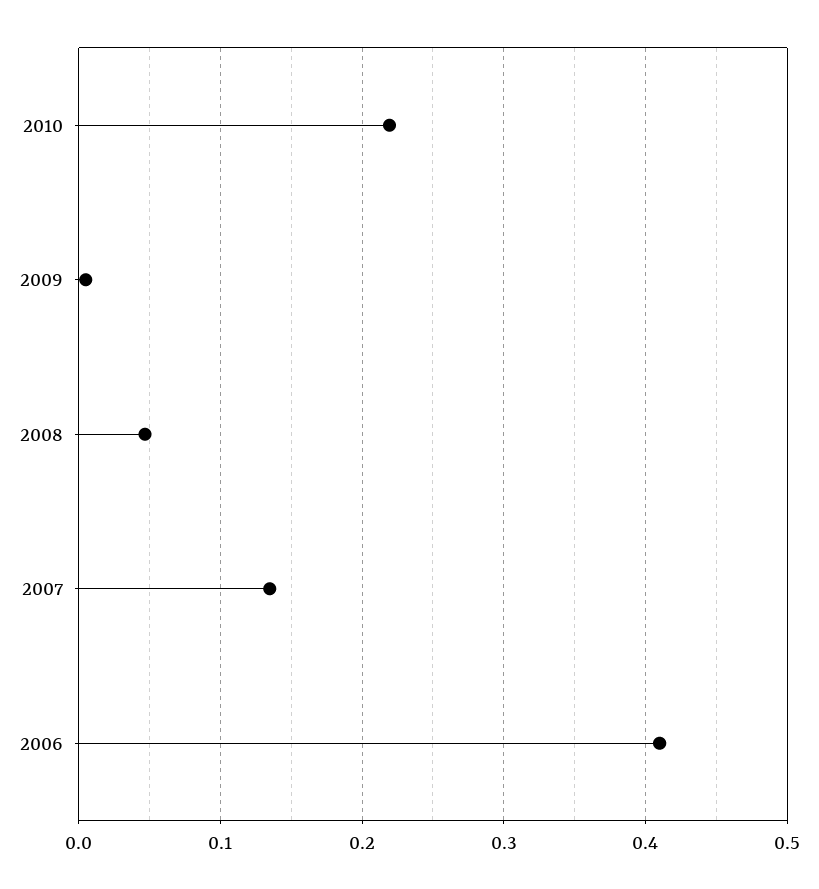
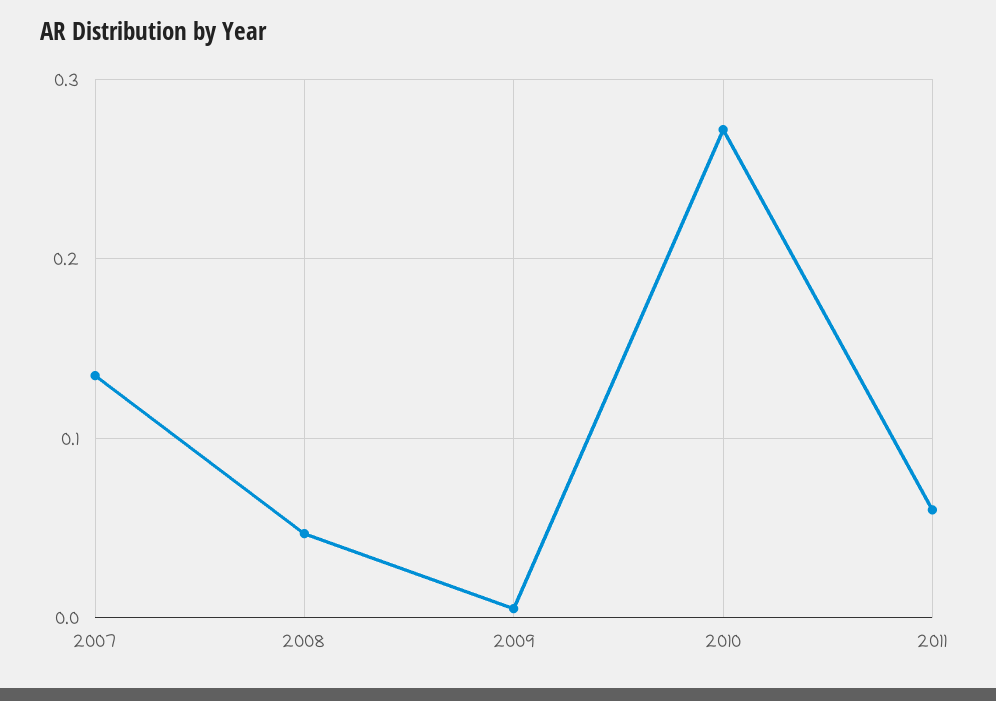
2010: 0.22 -> 0.27
2006: 0.41 -> none
2011: none -> 0.06

